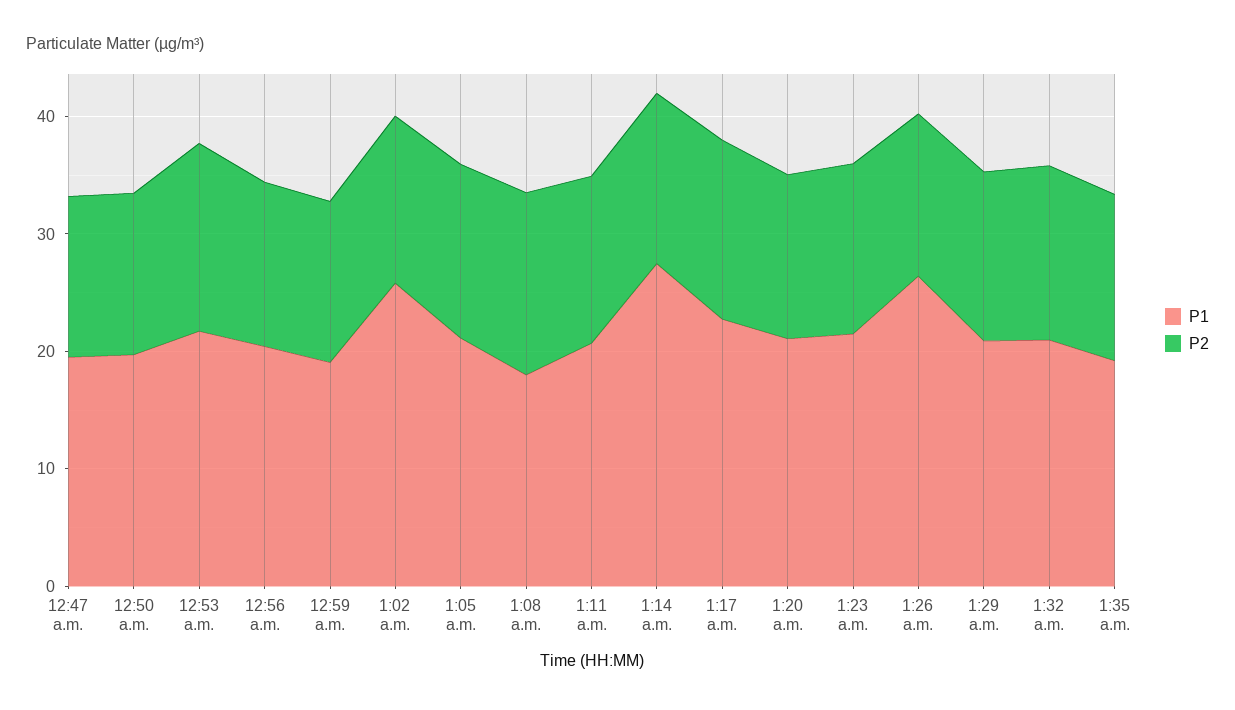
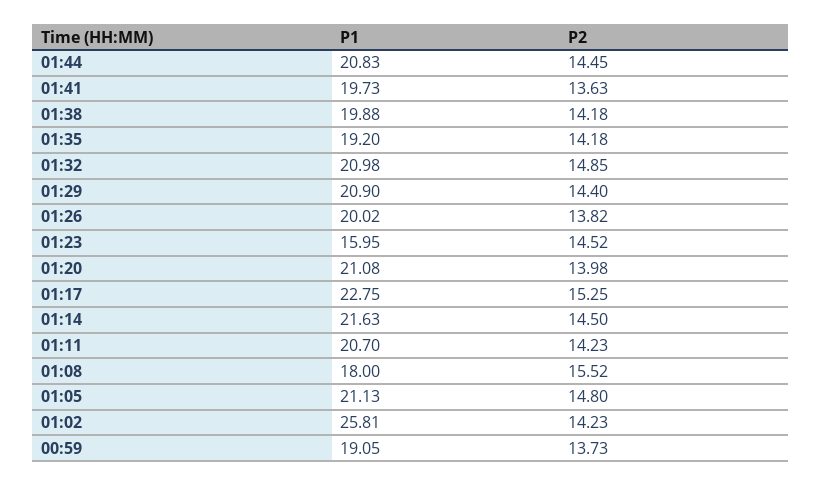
P1, 12:47 a.m.: 20 -> none
P2, 12:47 a.m.: 14 -> none
P1, 12:50 a.m.: 20 -> none
P2, 12:50 a.m.: 14 -> none
P1, 12:53 a.m.: 22 -> none
P2, 12:53 a.m.: 16 -> none
P1, 12:56 a.m.: 20 -> none
P2, 12:56 a.m.: 14 -> none
P1, 1:14 a.m.: 28 -> 21.63
P1, 1:23 a.m.: 22 -> 15.95
P1, 1:26 a.m.: 26 -> 20.02
P1, 01:44: none -> 20.83
P2, 01:44: none -> 14.45
P1, 01:41: none -> 19.73
P2, 01:41: none -> 13.63
P1, 01:38: none -> 19.88
P2, 01:38: none -> 14.18

